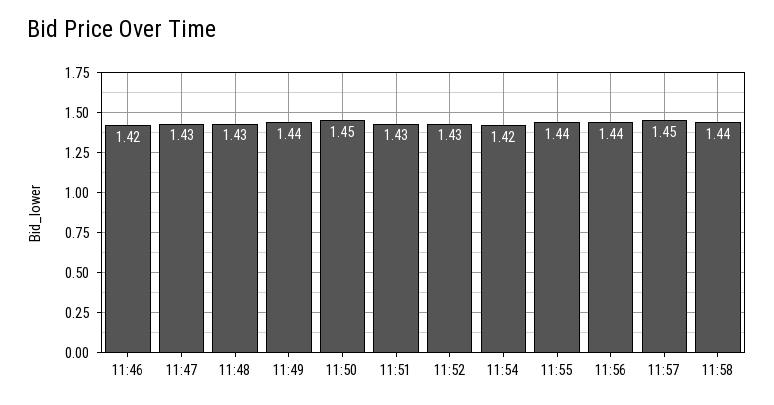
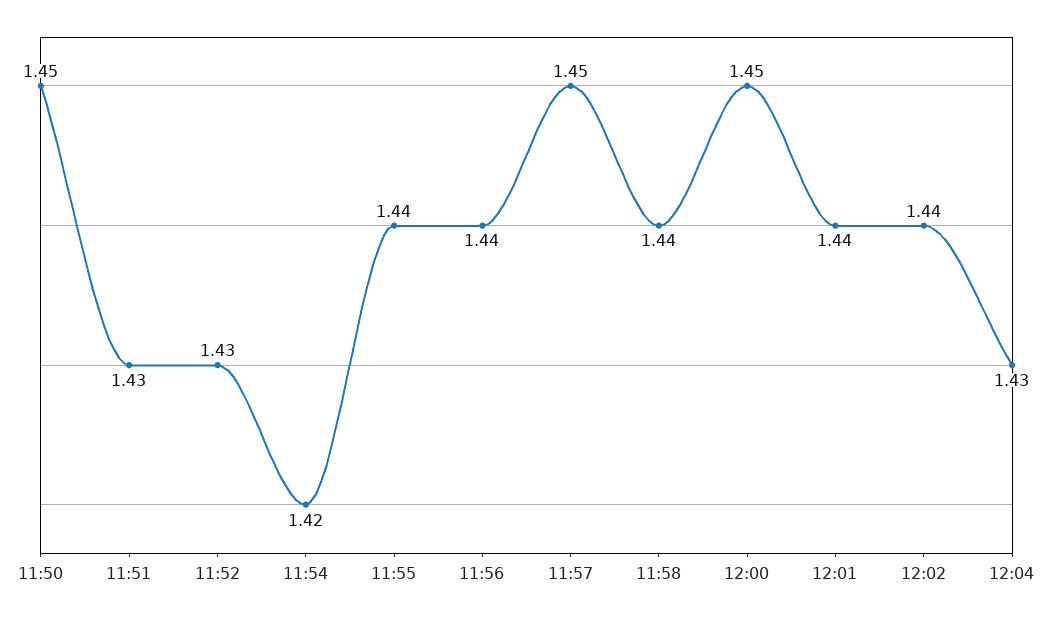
11:46: 1.42 -> none
11:47: 1.43 -> none
11:48: 1.43 -> none
11:49: 1.44 -> none
12:00: none -> 1.45
12:01: none -> 1.44
12:02: none -> 1.44
12:04: none -> 1.43

